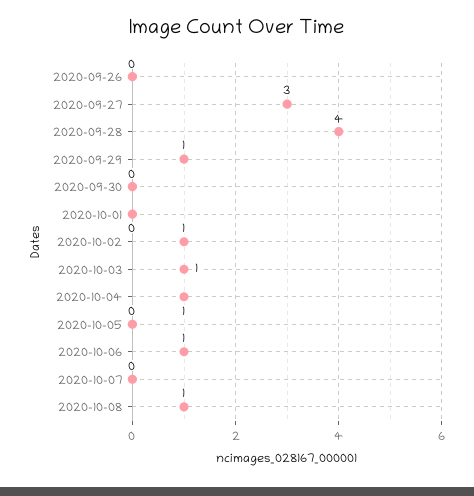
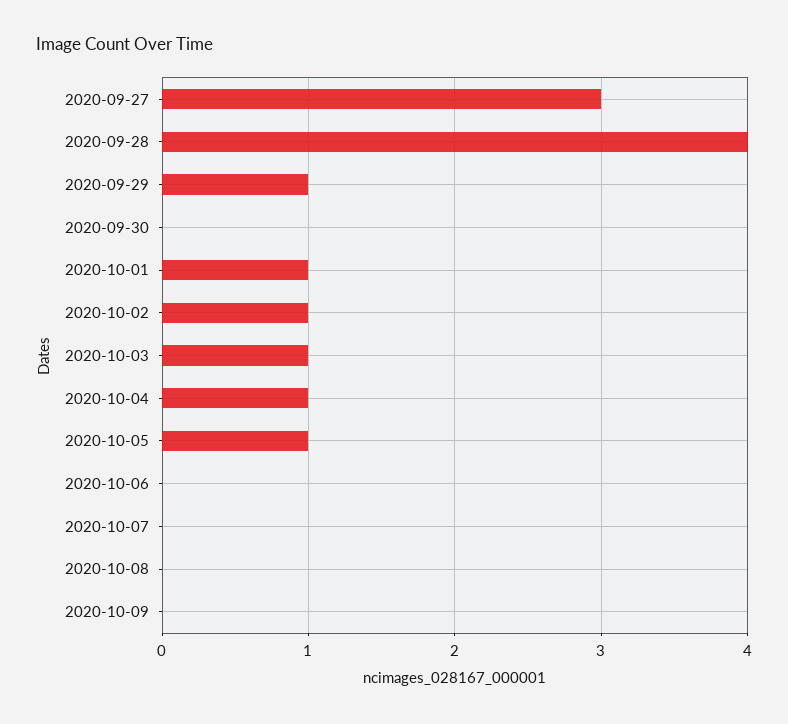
2020-09-26: 0 -> none
2020-10-01: 0 -> 1
2020-10-05: 0 -> 1
2020-10-06: 1 -> 0
2020-10-08: 1 -> 0
2020-10-09: none -> 0

